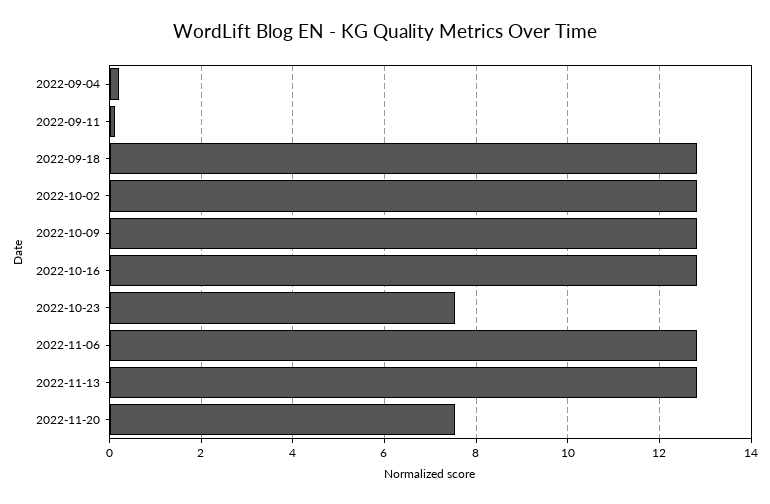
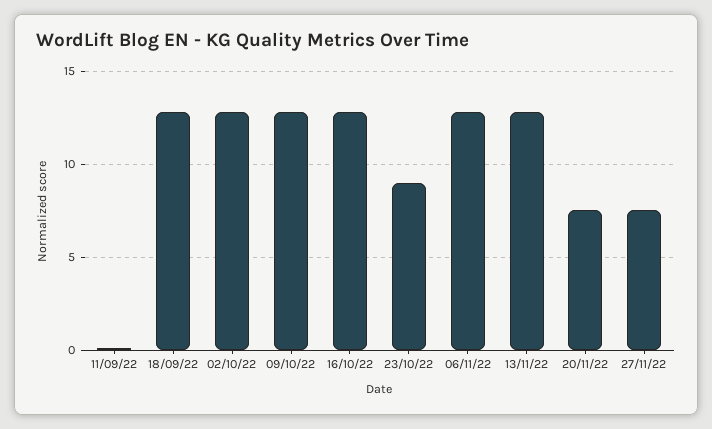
2022-09-04: 0.2 -> none
2022-10-23: 7.6 -> 9
27/11/22: none -> 7.5

